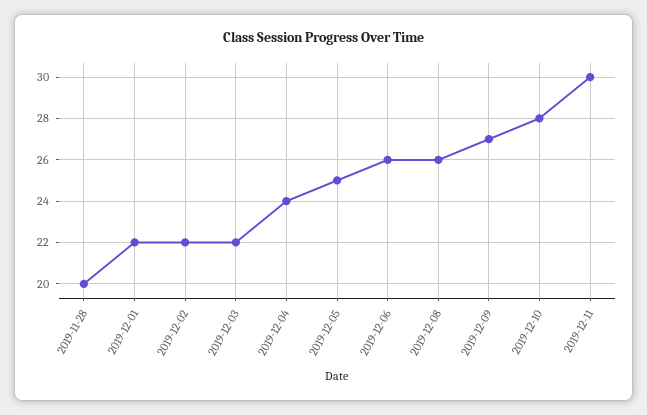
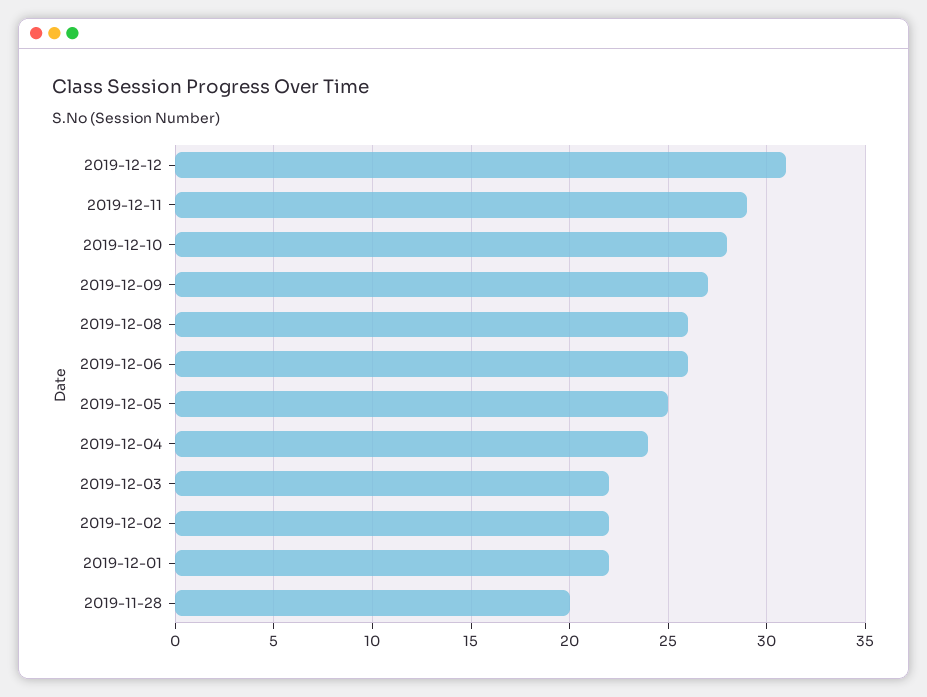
2019-12-11: 30 -> 29
2019-12-12: none -> 31

